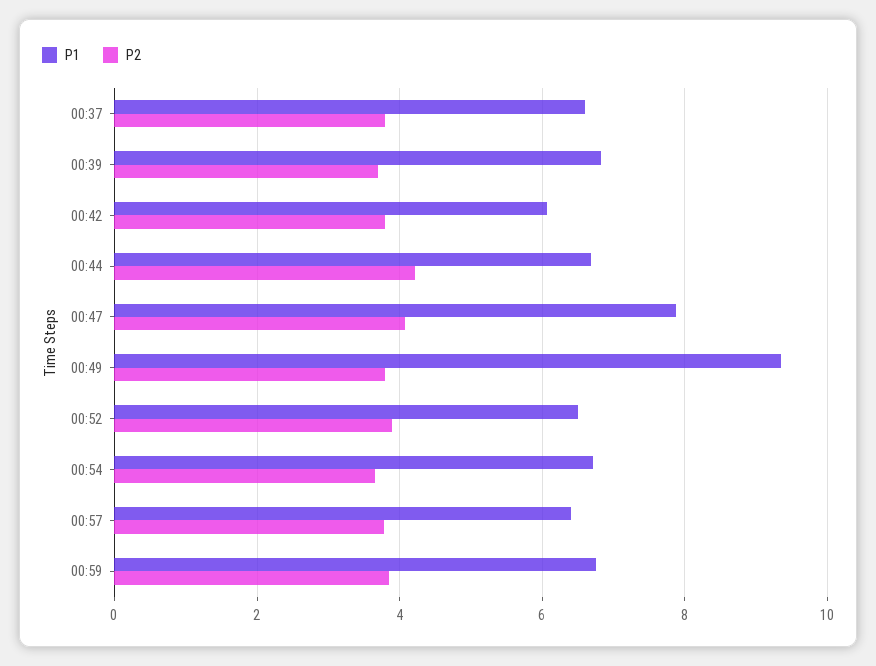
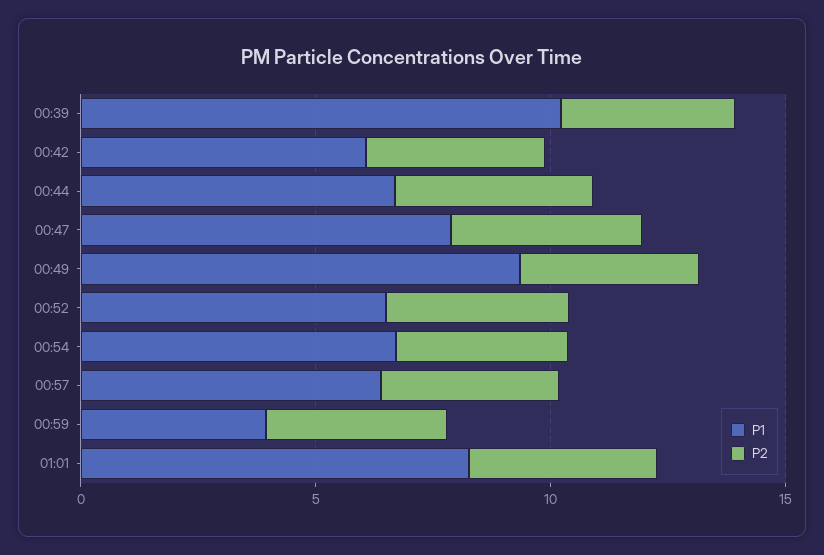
P1, 00:37: 6.6 -> none
P2, 00:37: 3.8 -> none
P1, 00:39: 6.8 -> 10
P1, 00:59: 6.8 -> 4
P1, 01:01: none -> 8
P2, 01:01: none -> 4

